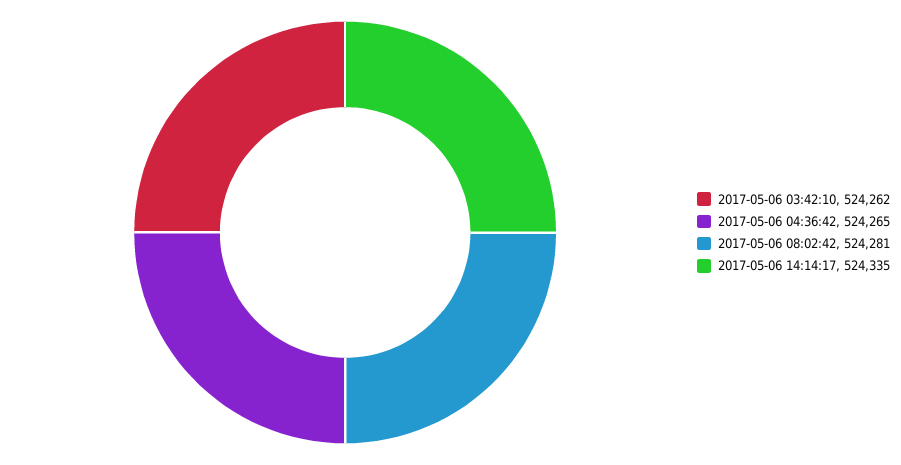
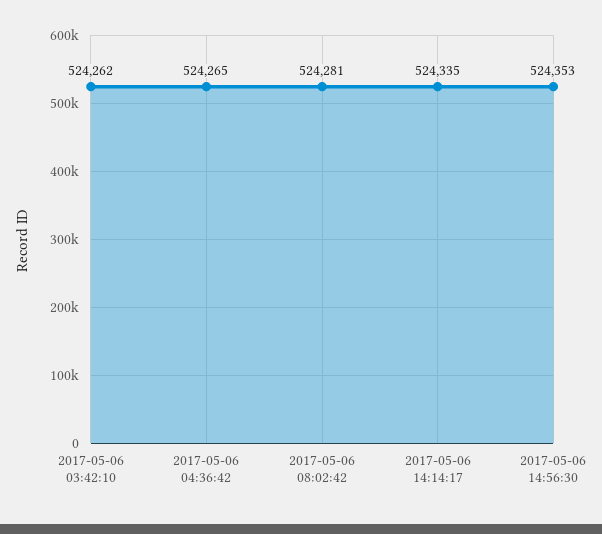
2017-05-06 14:56:30: none -> 524353

